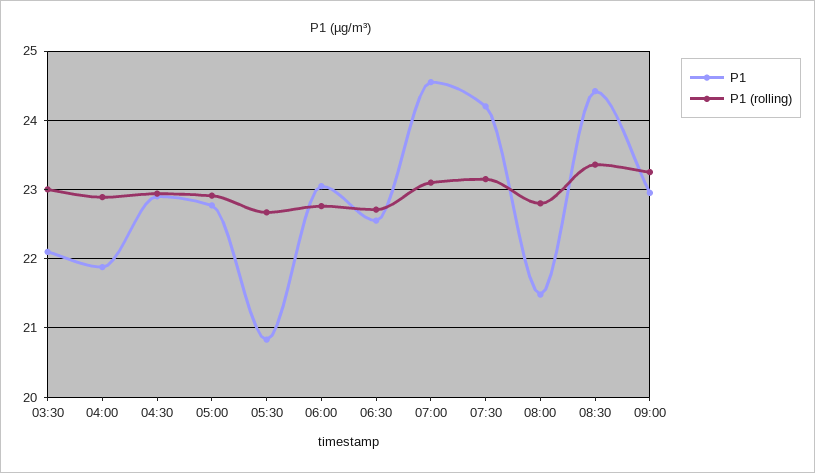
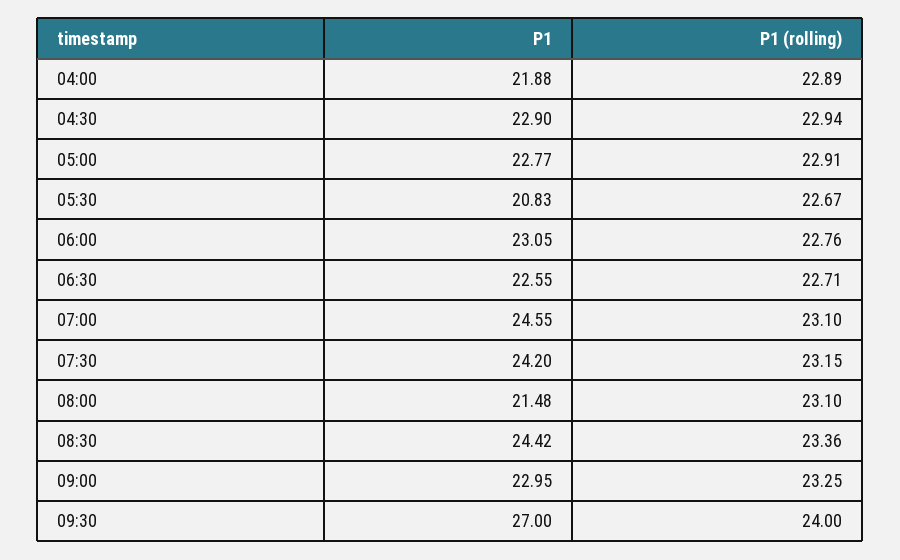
P1, 03:30: 22.1 -> none
P1 (rolling), 03:30: 23 -> none
P1 (rolling), 08:00: 22.8 -> 23.1
P1, 09:30: none -> 27
P1 (rolling), 09:30: none -> 24

